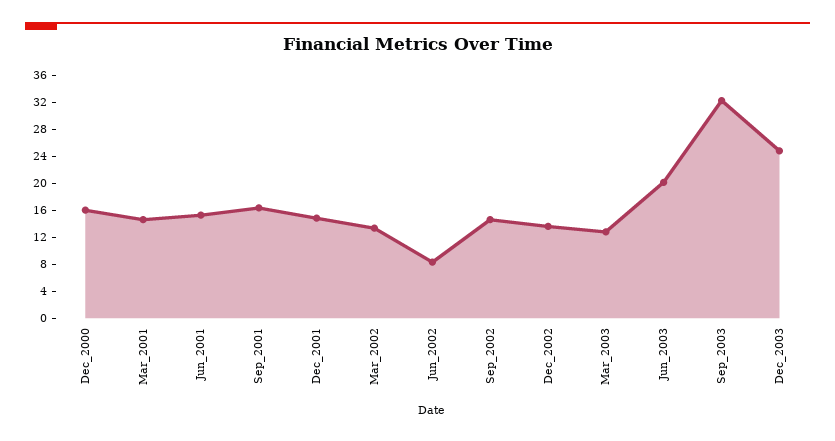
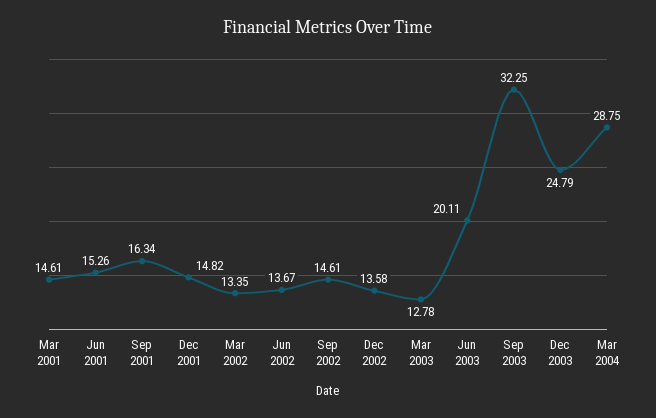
Dec_2000: 16 -> none
Jun_2002: 8 -> 13.67
Mar 2004: none -> 28.75

